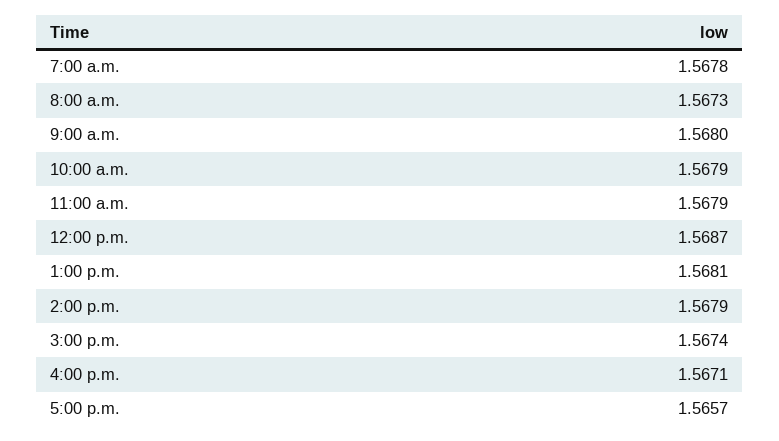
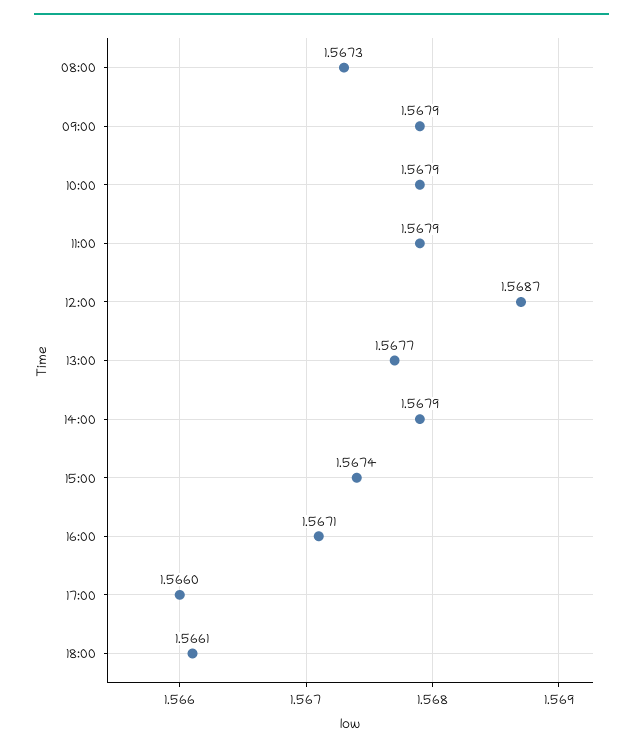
7:00 a.m.: 1.5678 -> none
9:00 a.m.: 1.568 -> 1.5679
1:00 p.m.: 1.5681 -> 1.5677
5:00 p.m.: 1.5657 -> 1.566
18:00: none -> 1.5661

